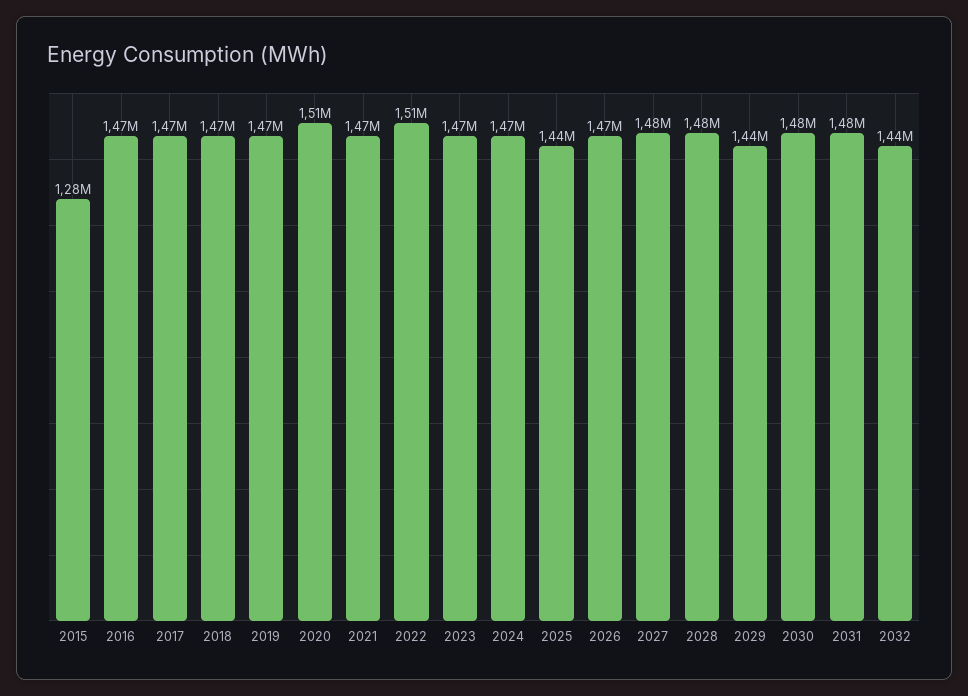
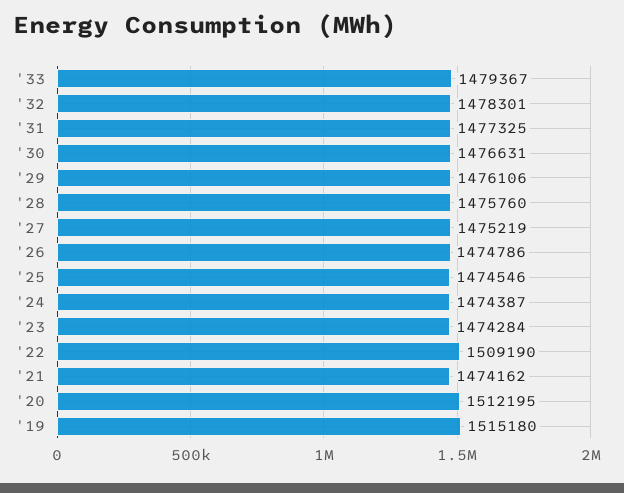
2015: 1280000 -> none
2016: 1470000 -> none
2017: 1470000 -> none
2018: 1470000 -> none
2019: 1470000 -> 1515180
2025: 1440000 -> 1474546
2029: 1440000 -> 1476106
2032: 1440000 -> 1478301
'33: none -> 1479367

